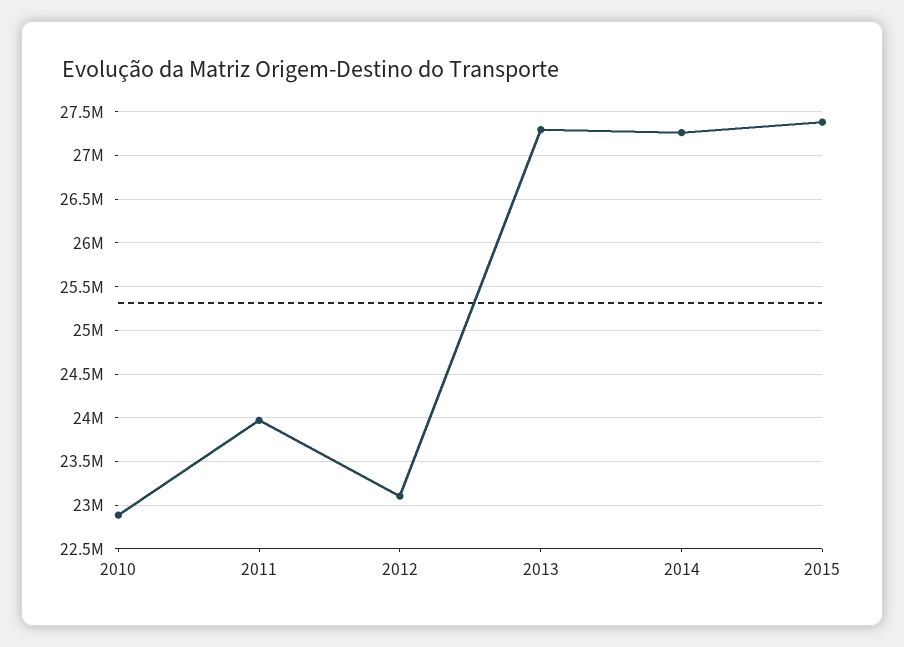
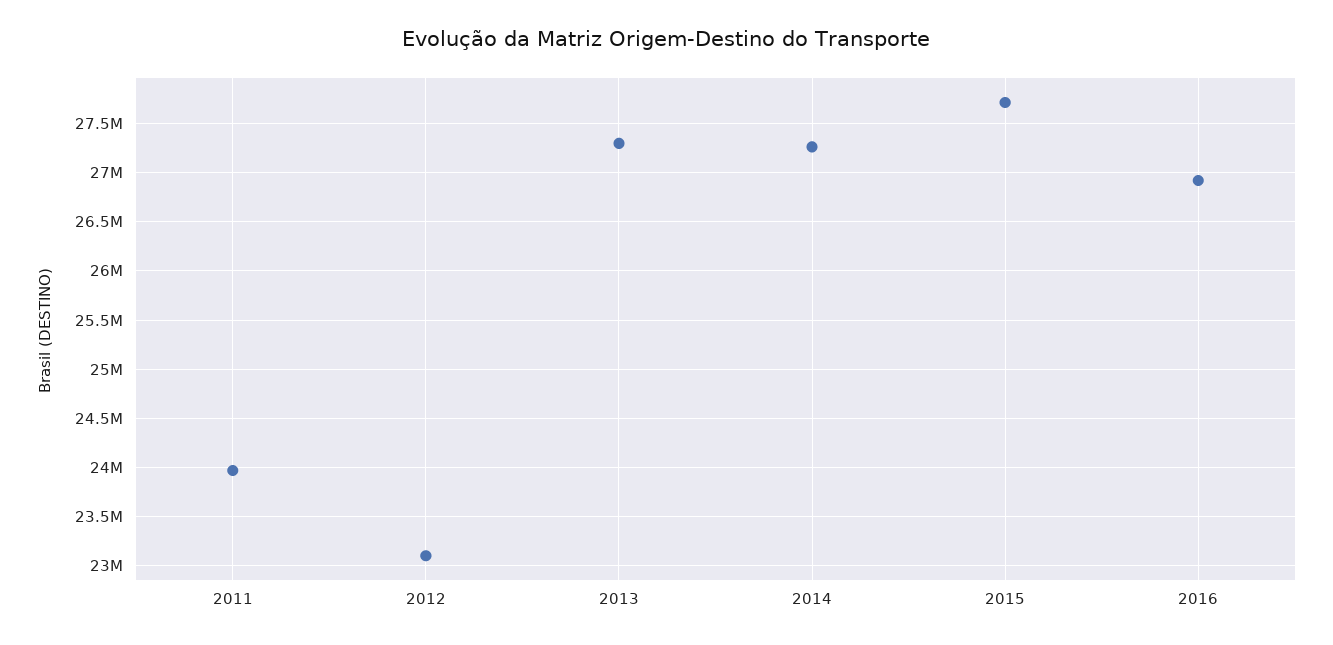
2010: 22900000 -> none
2015: 27400000 -> 27700000
2016: none -> 26900000

